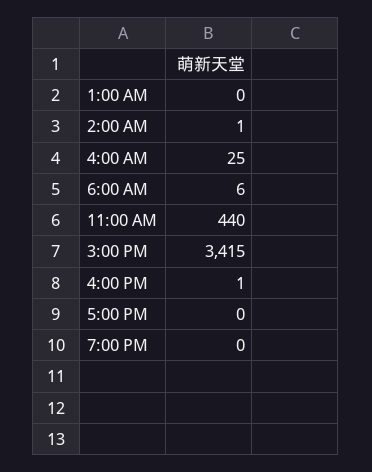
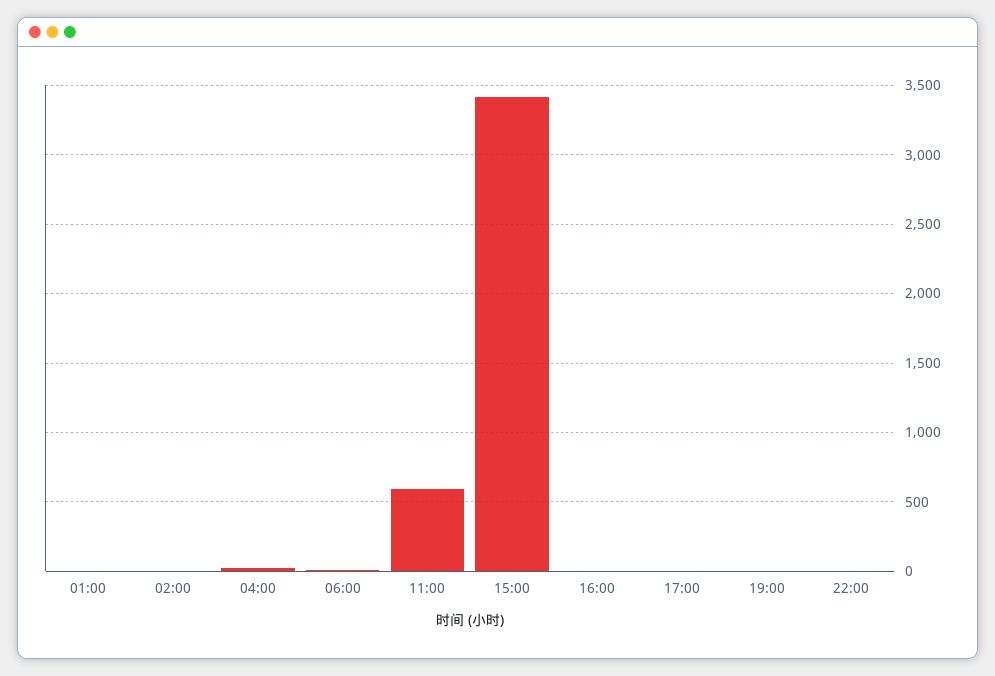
11:00 AM: 440 -> 600
22:00: none -> 0

